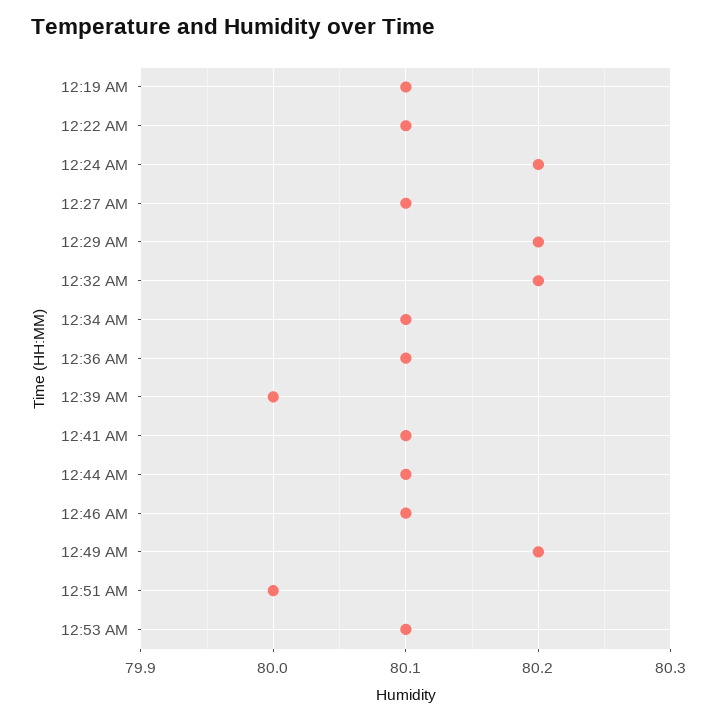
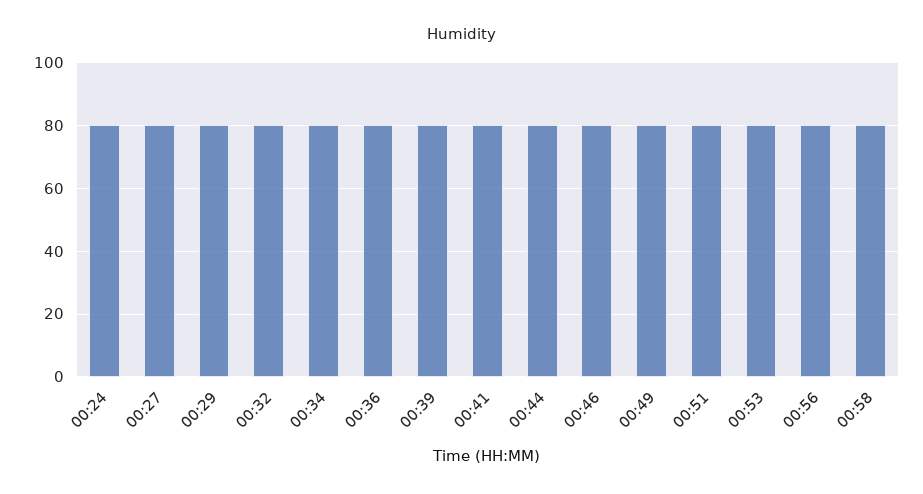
12:19 AM: 80.1 -> none
12:22 AM: 80.1 -> none
00:56: none -> 80
00:58: none -> 80

